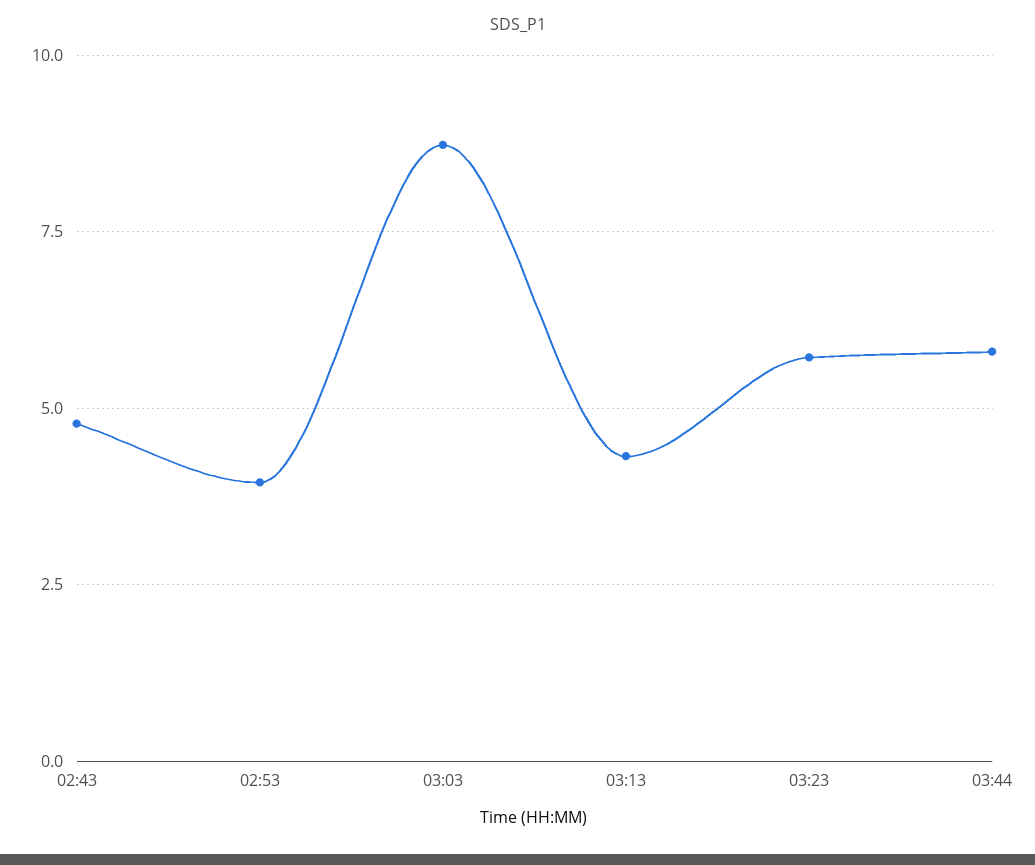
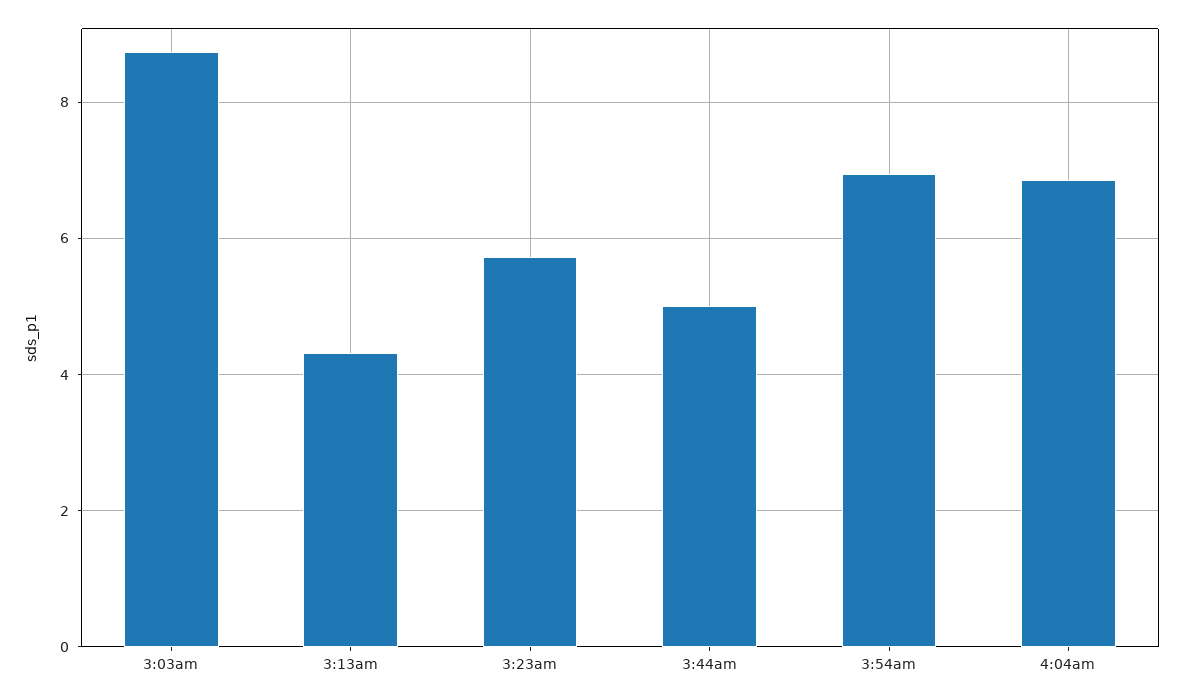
02:43: 4.75 -> none
02:53: 4 -> none
03:44: 5.75 -> 5
3:54am: none -> 7
4:04am: none -> 6.8

